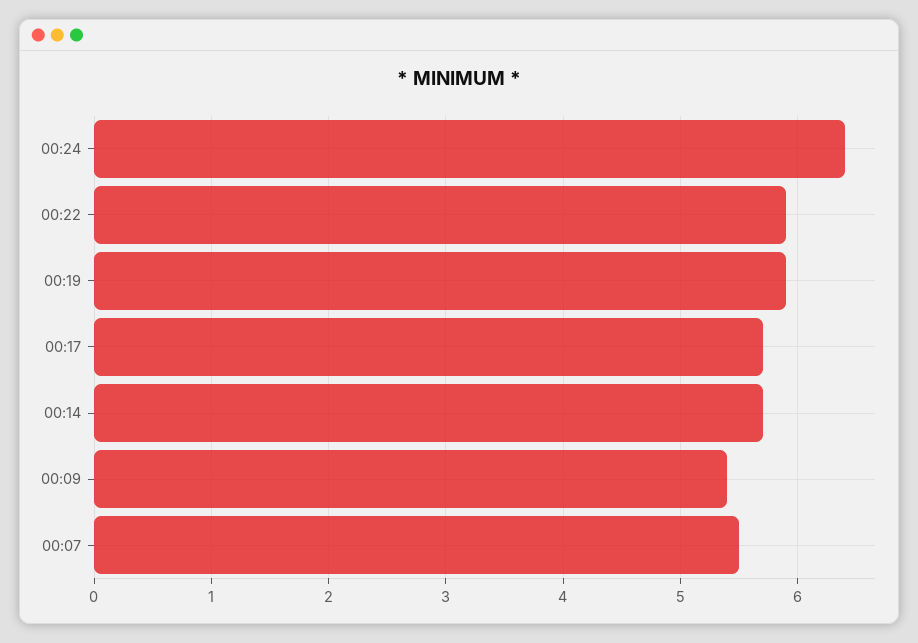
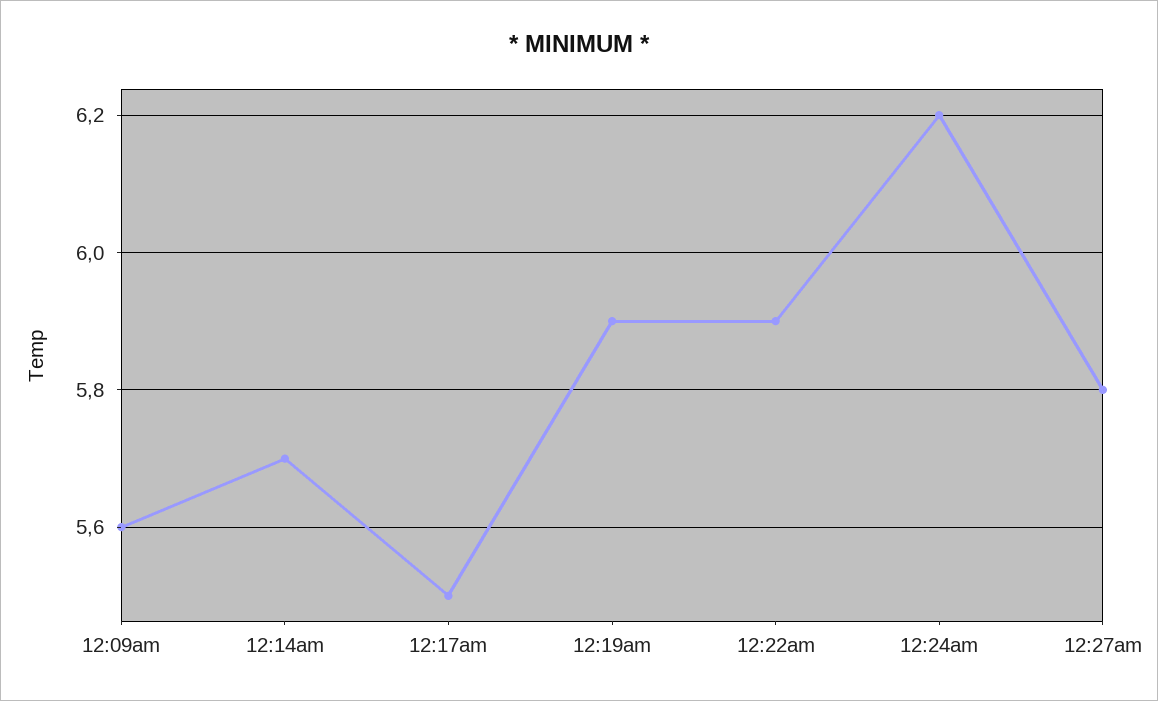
00:24: 6.4 -> 6.2
00:17: 5.7 -> 5.5
00:09: 5.4 -> 5.6
00:07: 5.5 -> none
12:27am: none -> 5.8

